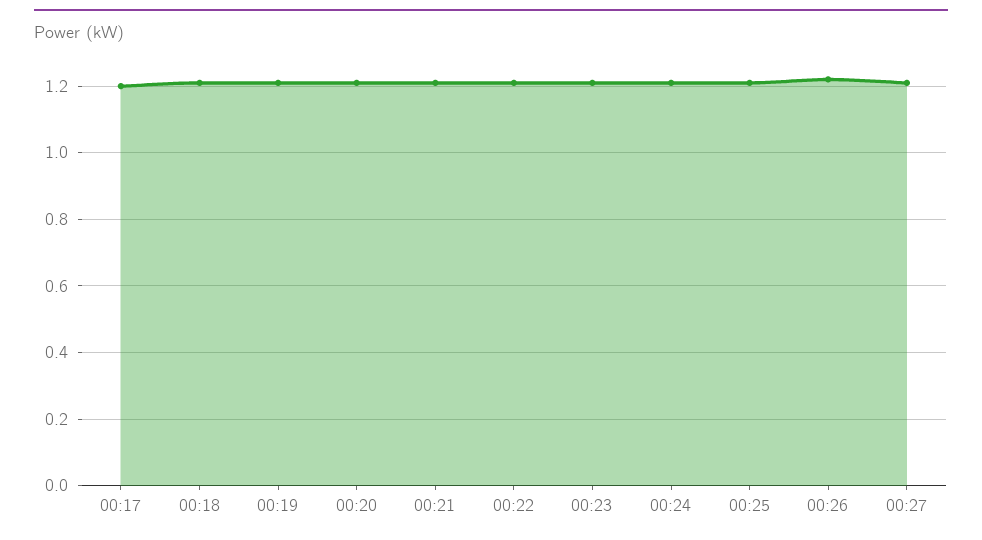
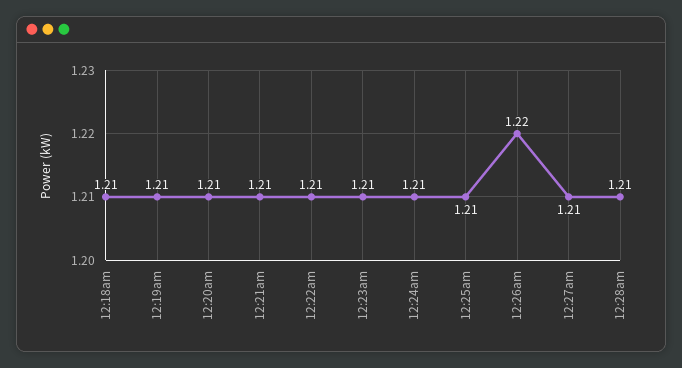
00:17: 1.2 -> none
12:28am: none -> 1.21

